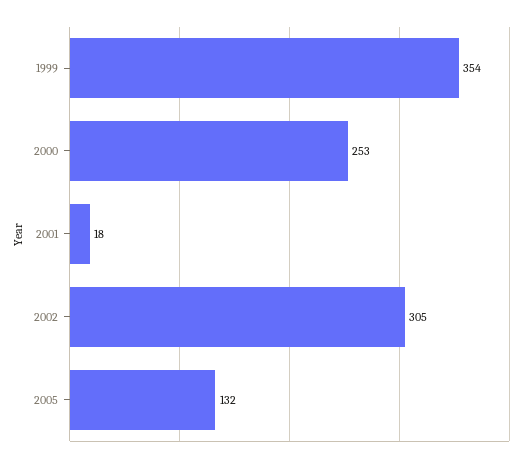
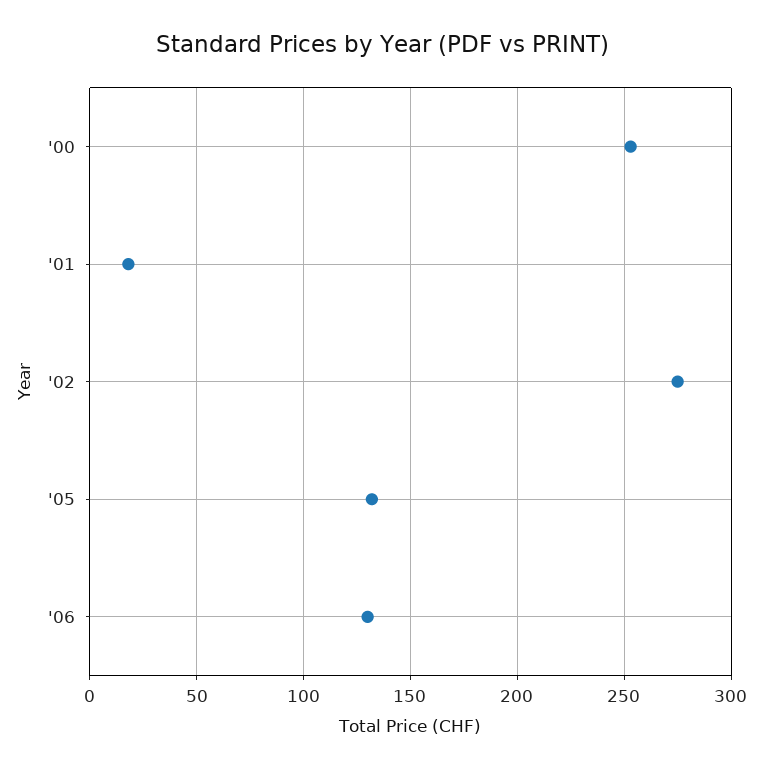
1999: 354 -> none
2002: 305 -> 275
'06: none -> 130

